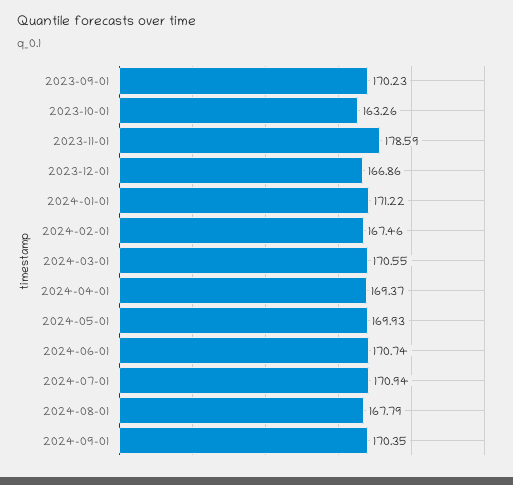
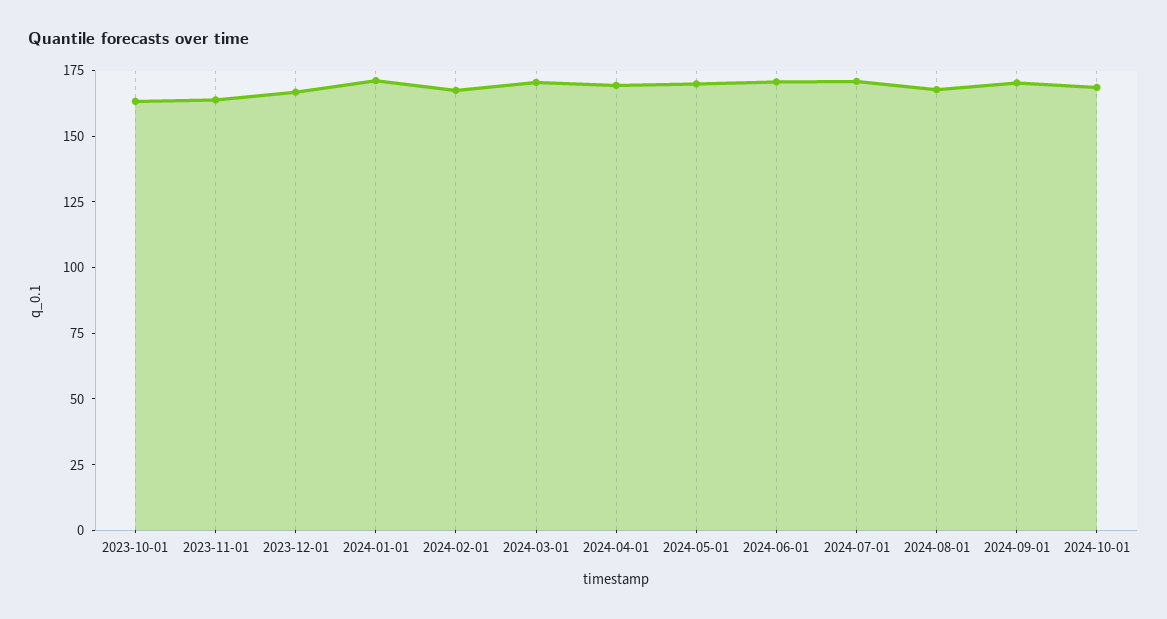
2023-09-01: 170.23 -> none
2023-11-01: 178.59 -> 165
2024-10-01: none -> 170

